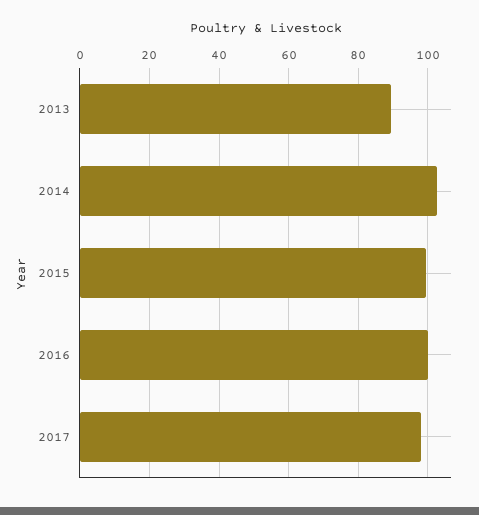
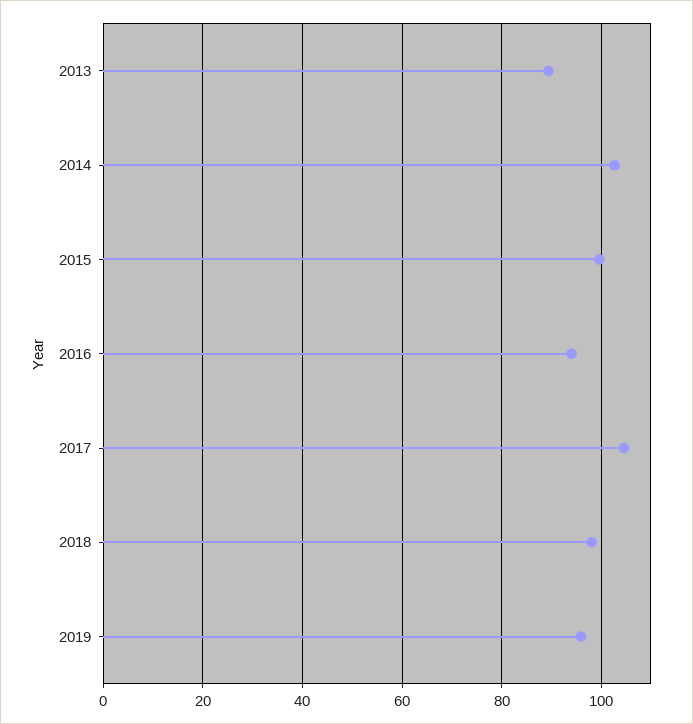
2016: 100 -> 94
2017: 98 -> 104
2018: none -> 98
2019: none -> 96

